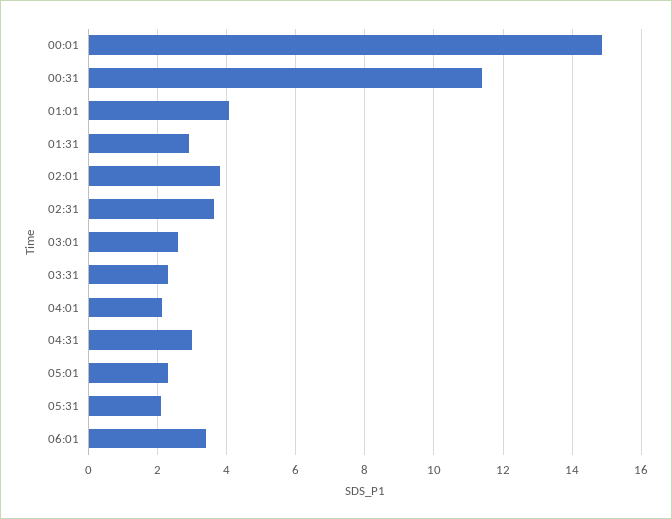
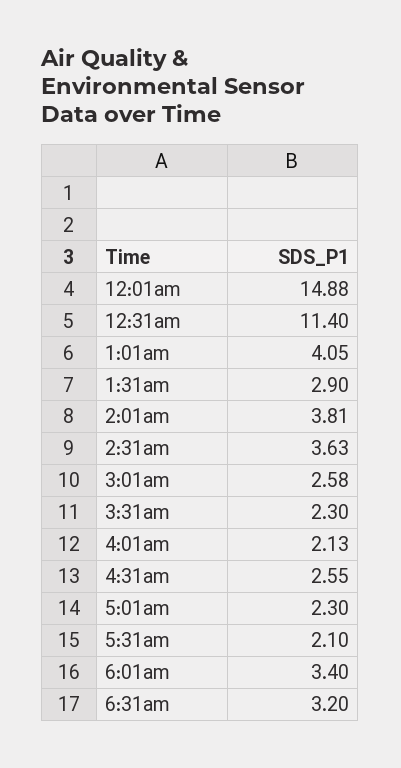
04:31: 3 -> 2.55
6:31am: none -> 3.2

